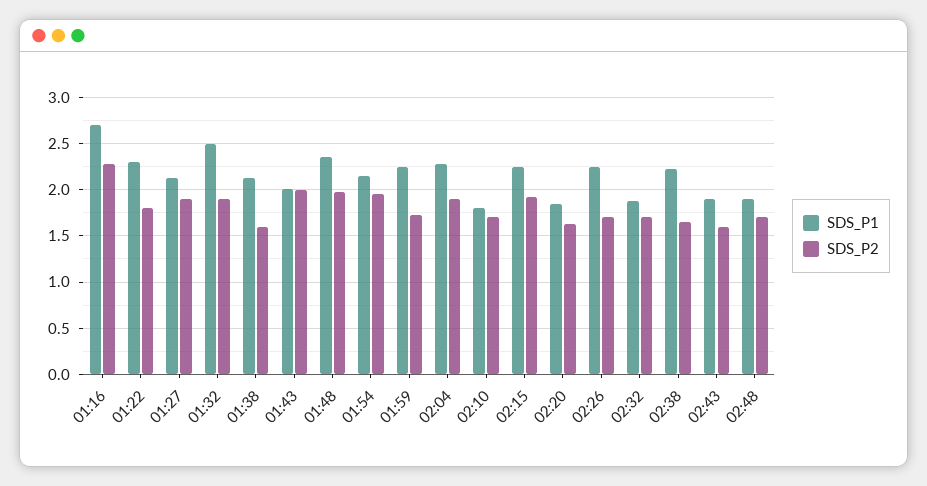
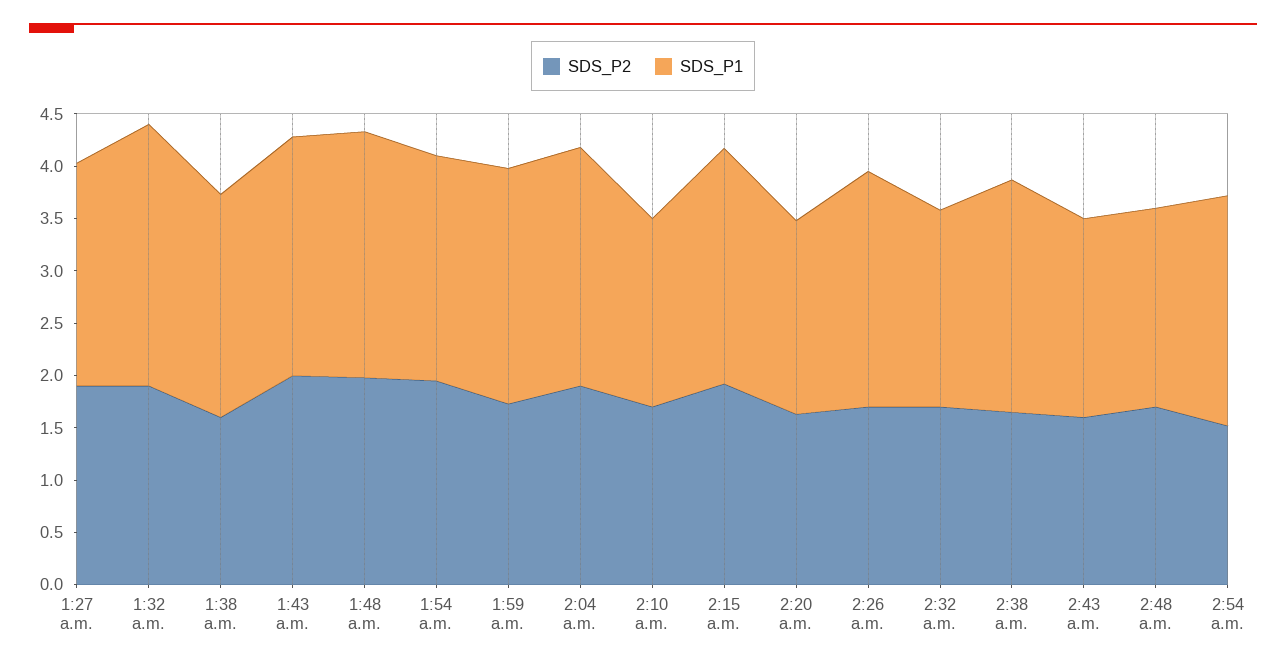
SDS_P1, 01:16: 2.7 -> none
SDS_P2, 01:16: 2.3 -> none
SDS_P1, 01:22: 2.3 -> none
SDS_P2, 01:22: 1.8 -> none
SDS_P1, 01:43: 2 -> 2.3
SDS_P2, 2:54 a.m.: none -> 1.5
SDS_P1, 2:54 a.m.: none -> 2.2

